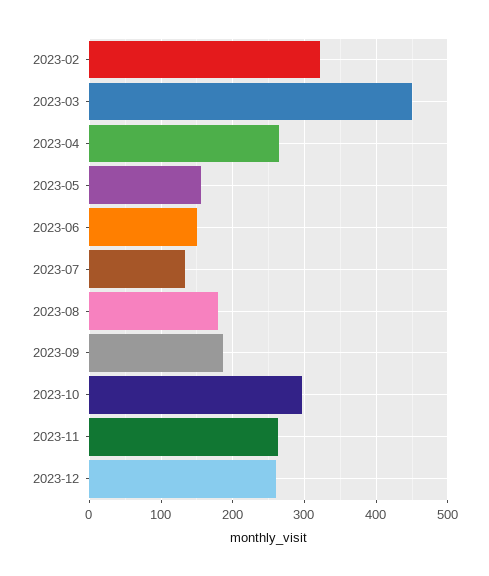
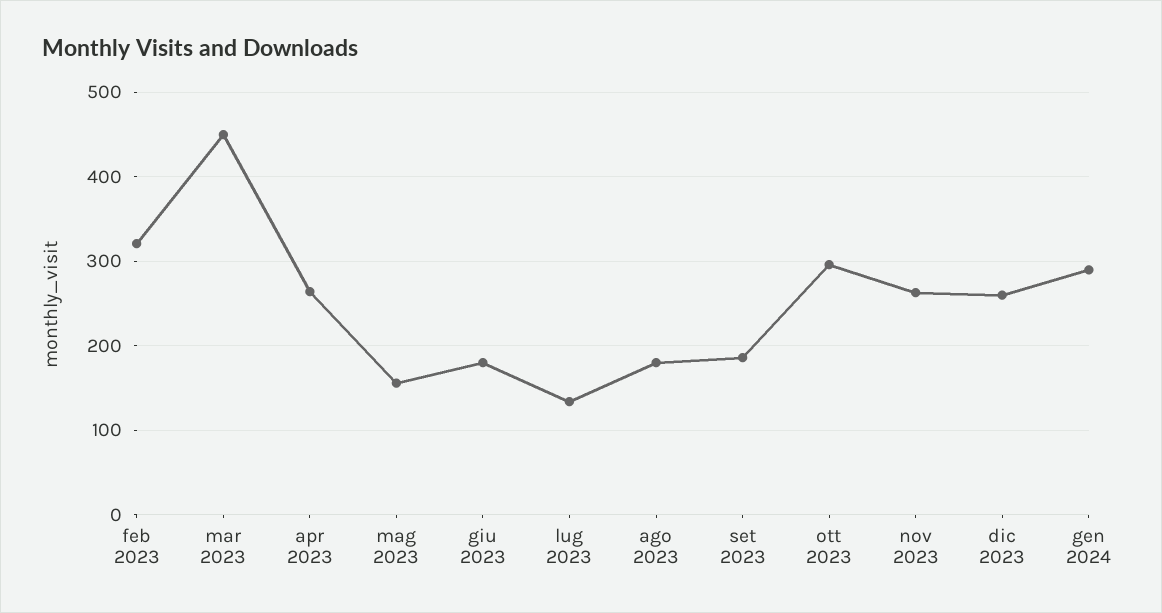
2023-06: 150 -> 180
gen 2024: none -> 290

